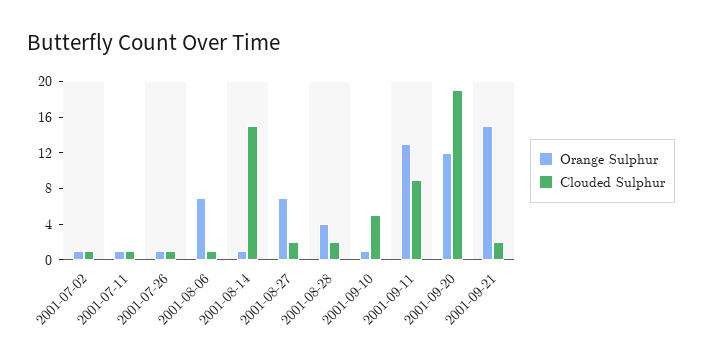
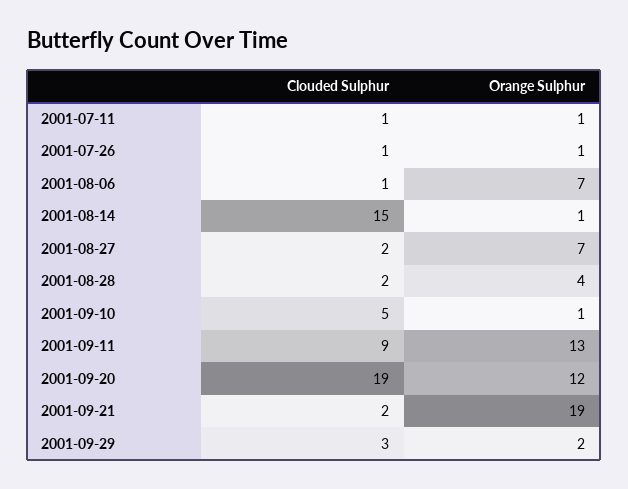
Orange Sulphur, 2001-07-02: 1 -> none
Clouded Sulphur, 2001-07-02: 1 -> none
Orange Sulphur, 2001-09-21: 15 -> 19
Clouded Sulphur, 2001-09-29: none -> 3
Orange Sulphur, 2001-09-29: none -> 2

